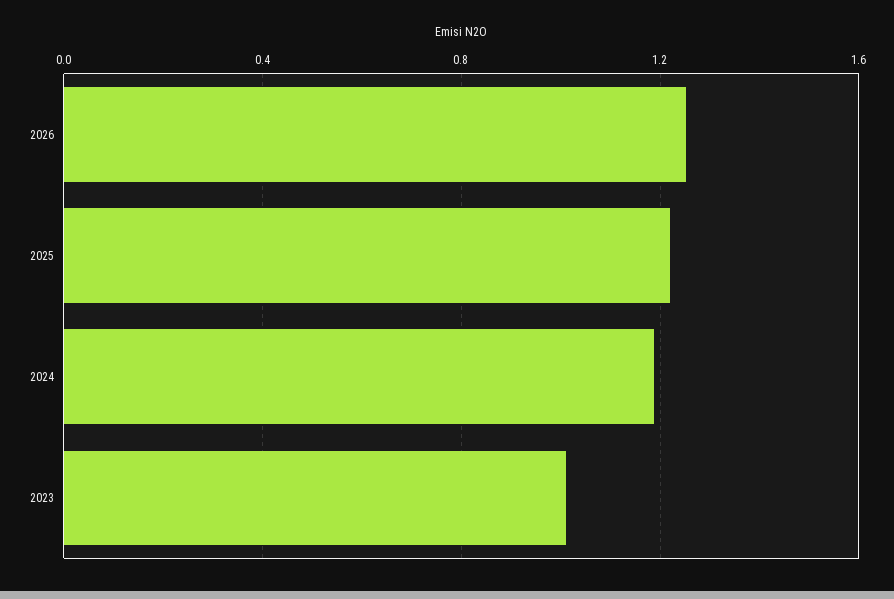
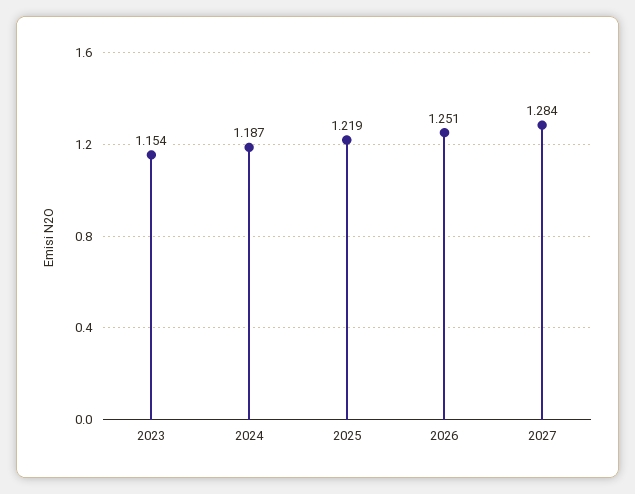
2023: 1 -> 1.154
2027: none -> 1.284

